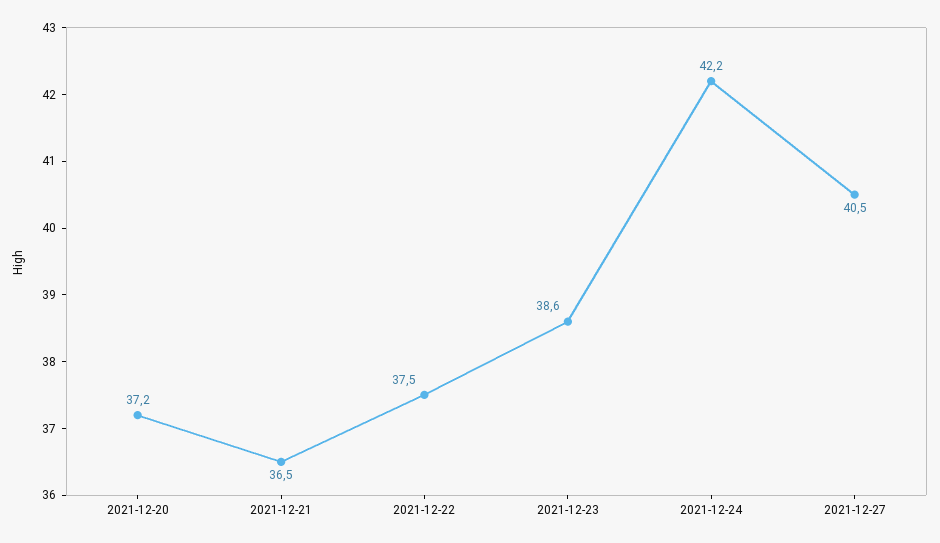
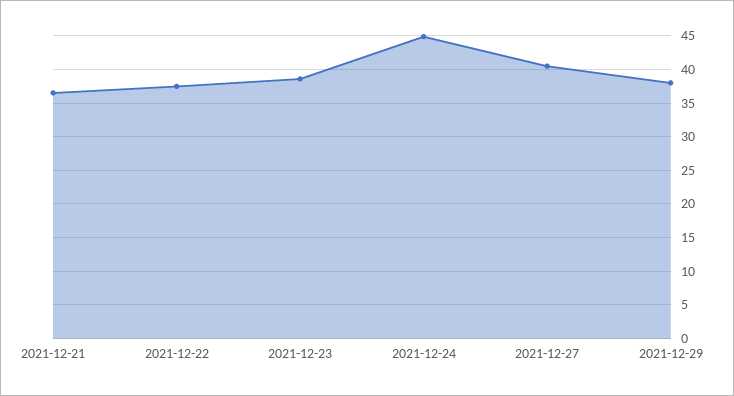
2021-12-20: 37.2 -> none
2021-12-24: 42.2 -> 45
2021-12-29: none -> 38

